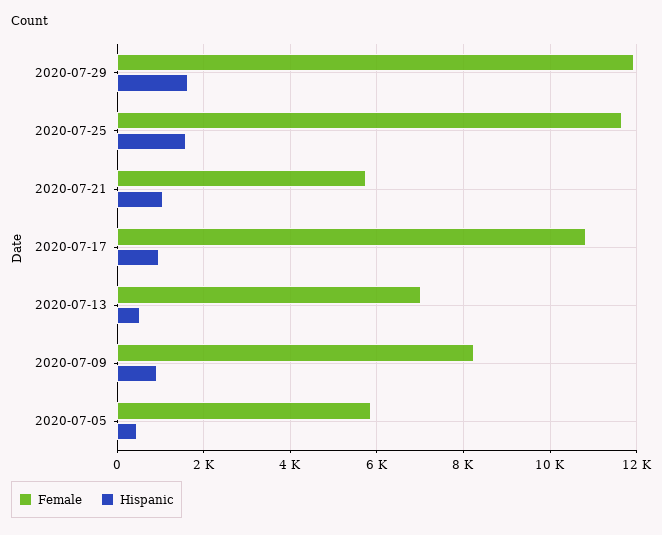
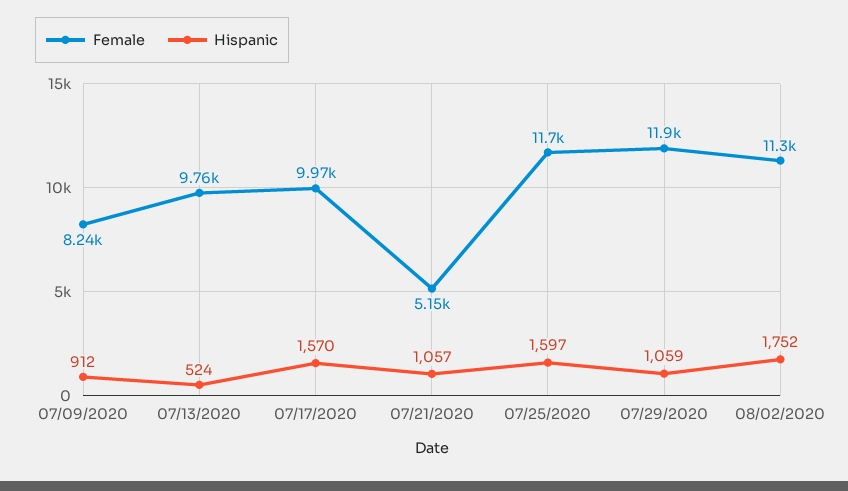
Hispanic, 2020-07-29: 1600 -> 1059
Female, 2020-07-21: 5800 -> 5150
Female, 2020-07-17: 10800 -> 9970
Hispanic, 2020-07-17: 1000 -> 1570
Female, 2020-07-13: 7000 -> 9760
Female, 2020-07-05: 5800 -> none
Hispanic, 2020-07-05: 400 -> none
Female, 08/02/2020: none -> 11300
Hispanic, 08/02/2020: none -> 1752

